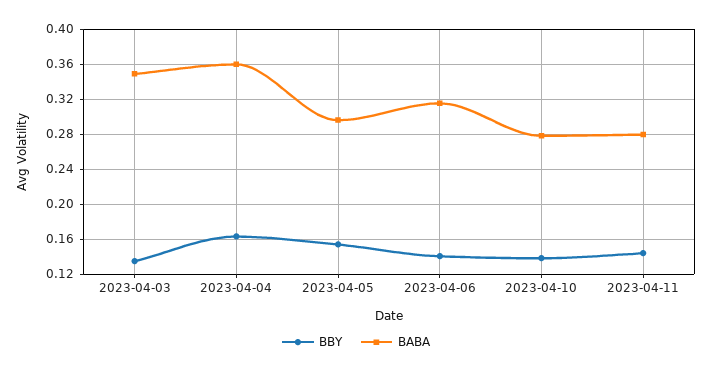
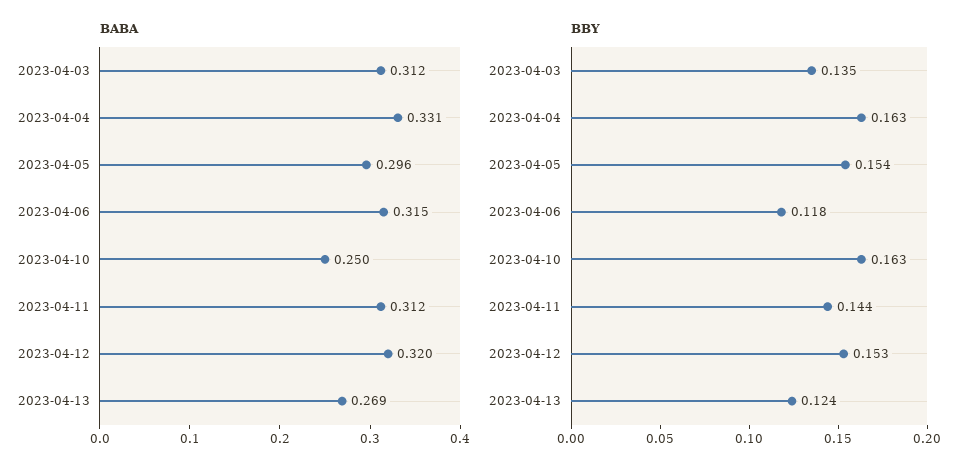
BABA, 2023-04-03: 0.35 -> 0.312
BABA, 2023-04-04: 0.36 -> 0.331
BBY, 2023-04-06: 0.14 -> 0.118
BBY, 2023-04-10: 0.14 -> 0.163
BABA, 2023-04-10: 0.28 -> 0.25
BABA, 2023-04-11: 0.28 -> 0.312
BABA, 2023-04-12: none -> 0.32
BABA, 2023-04-13: none -> 0.269
BBY, 2023-04-12: none -> 0.153
BBY, 2023-04-13: none -> 0.124

